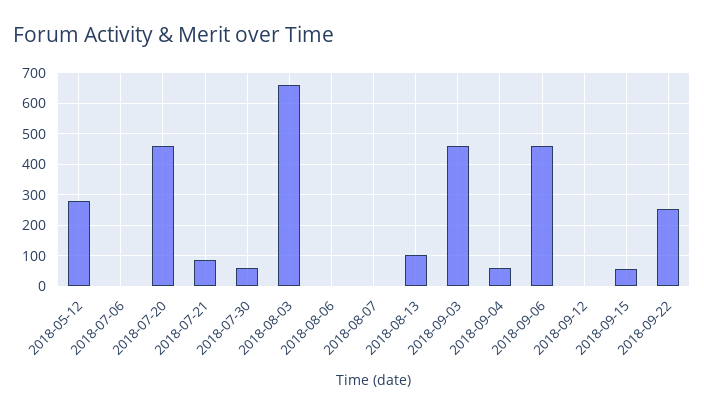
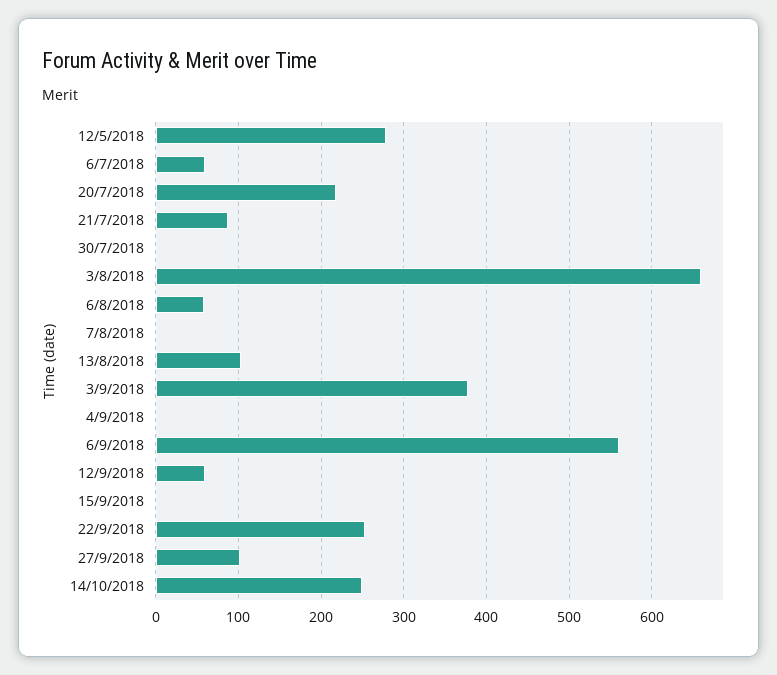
2018-07-06: 0 -> 60
2018-07-20: 460 -> 220
2018-07-30: 60 -> 0
2018-08-06: 0 -> 60
2018-09-03: 460 -> 380
2018-09-04: 60 -> 0
2018-09-06: 460 -> 560
2018-09-12: 0 -> 60
2018-09-15: 60 -> 0
27/9/2018: none -> 100
14/10/2018: none -> 250

